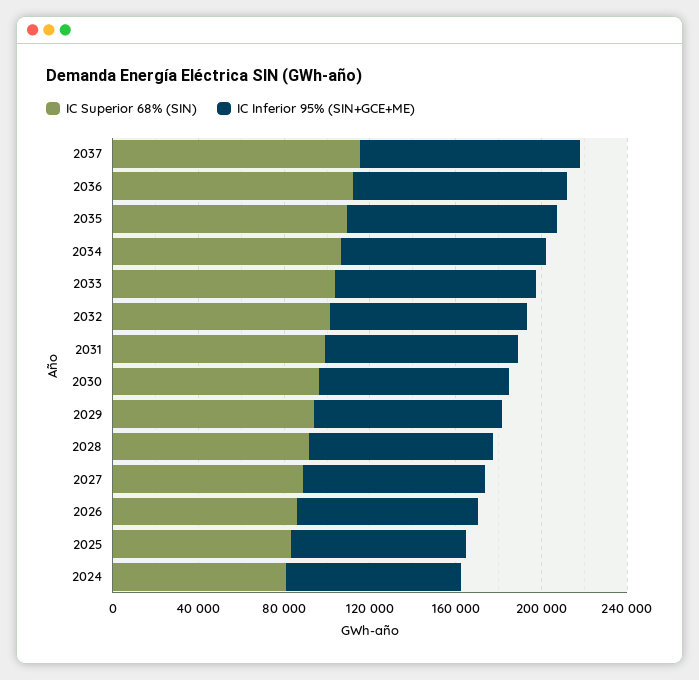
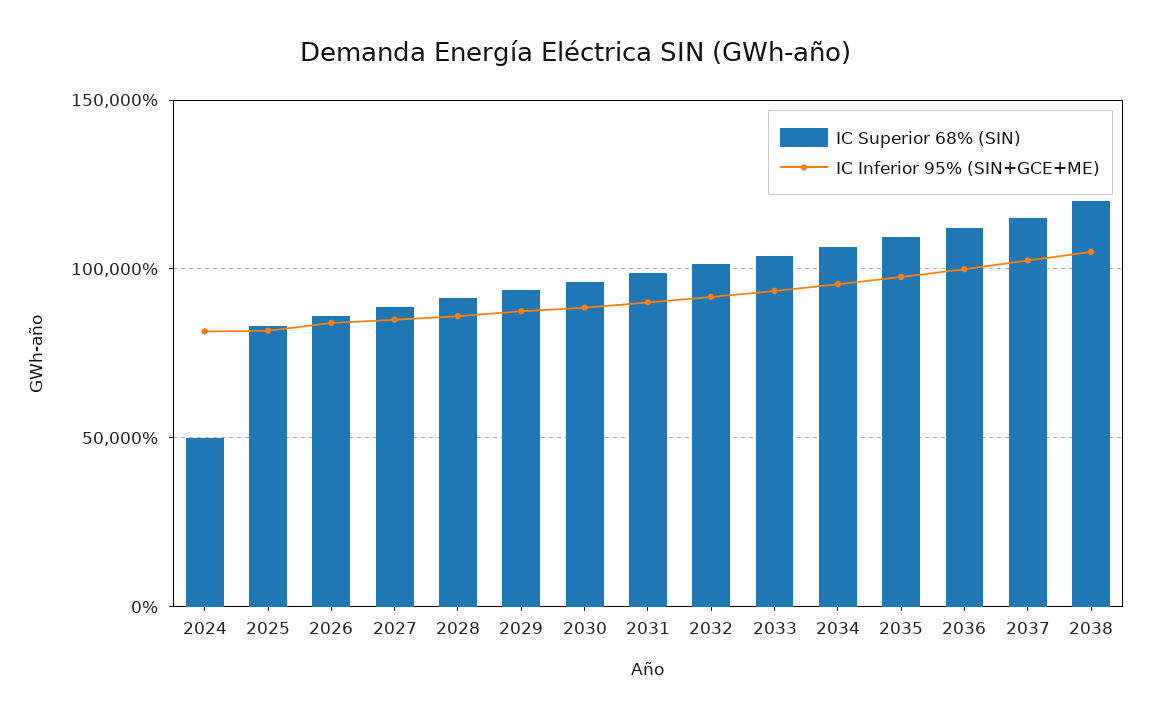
IC Superior 68% (SIN), 2024: 80000 -> 50000
IC Superior 68% (SIN), 2038: none -> 120000
IC Inferior 95% (SIN+GCE+ME), 2038: none -> 105000

